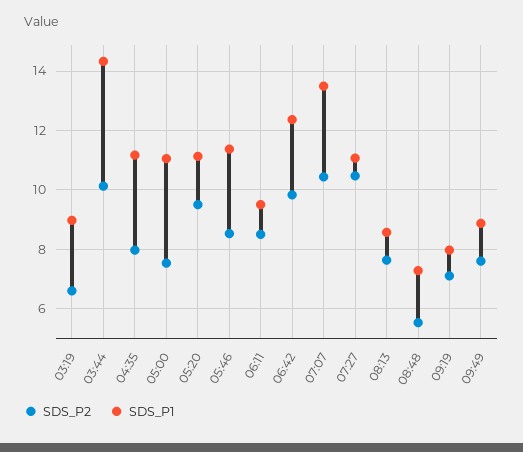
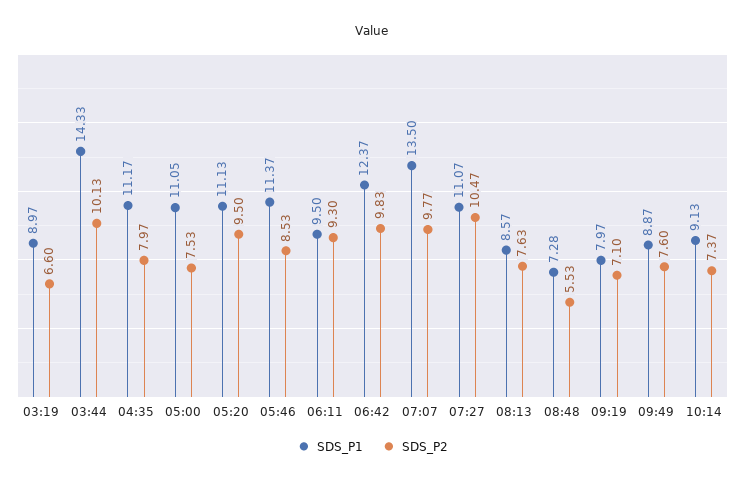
SDS_P2, 06:11: 8.5 -> 9.3
SDS_P2, 07:07: 10.5 -> 9.77
SDS_P1, 10:14: none -> 9.13
SDS_P2, 10:14: none -> 7.37

